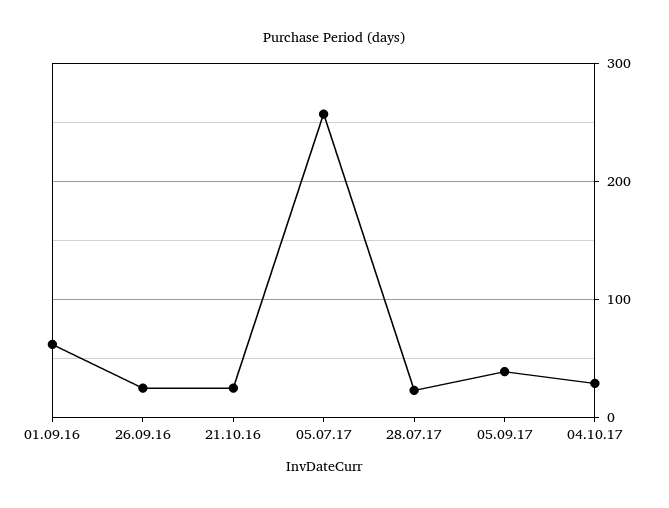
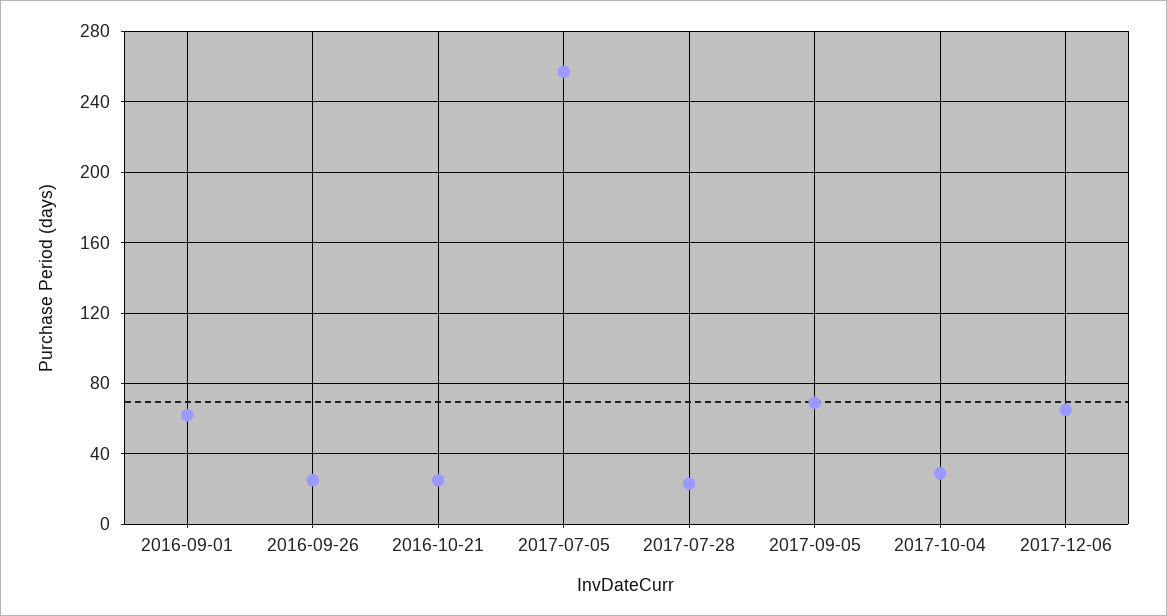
05.09.17: 40 -> 70
2017-12-06: none -> 65

